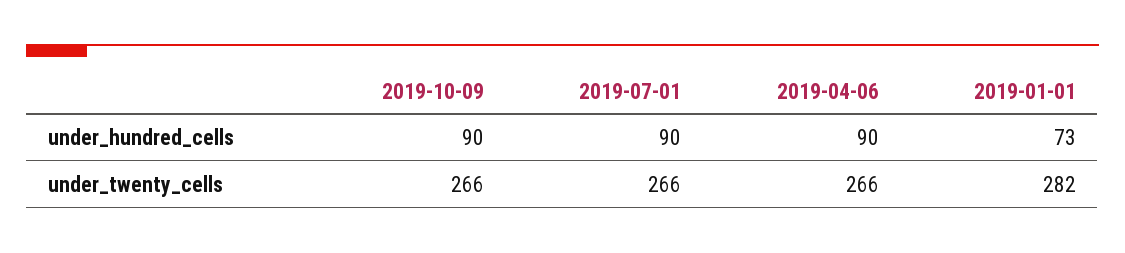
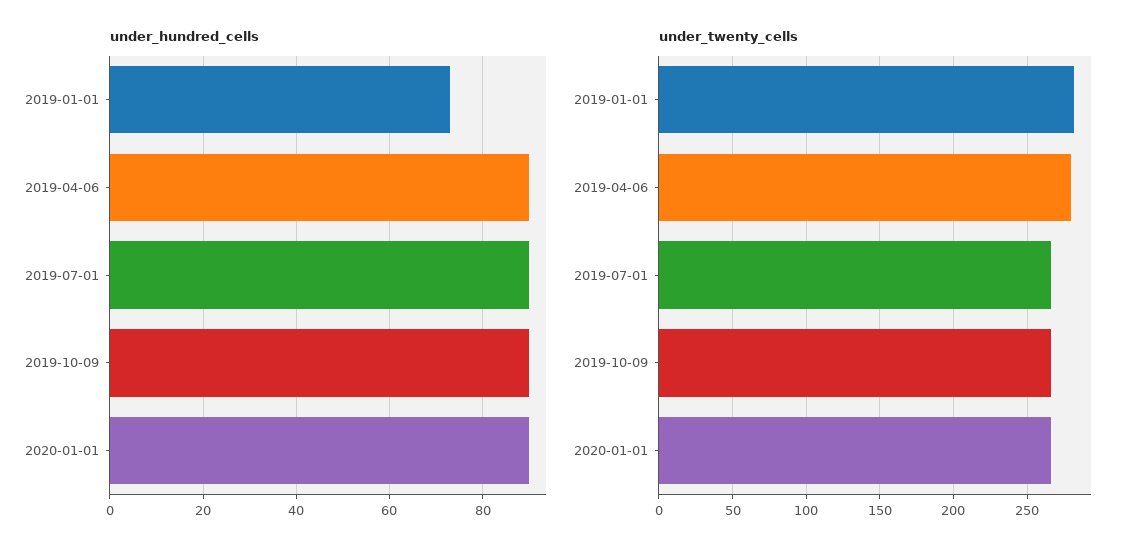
under_twenty_cells, 2019-04-06: 266 -> 280
under_hundred_cells, 2020-01-01: none -> 90
under_twenty_cells, 2020-01-01: none -> 265

